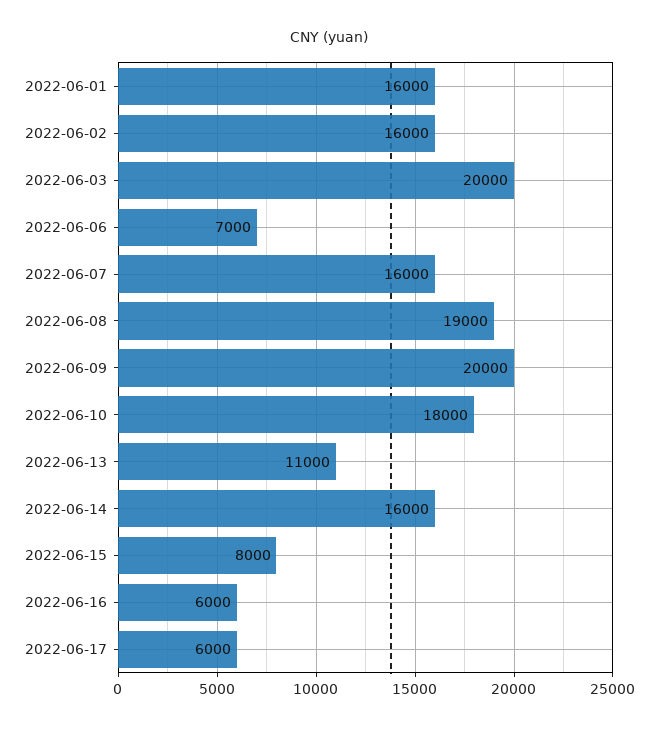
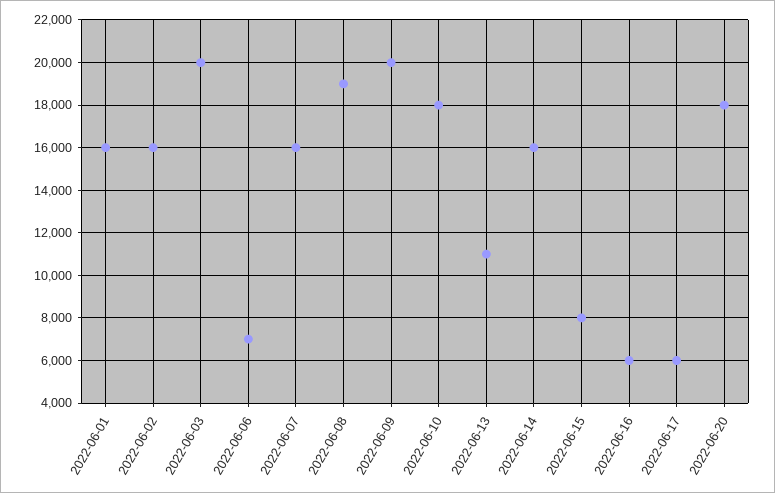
2022-06-20: none -> 18000

